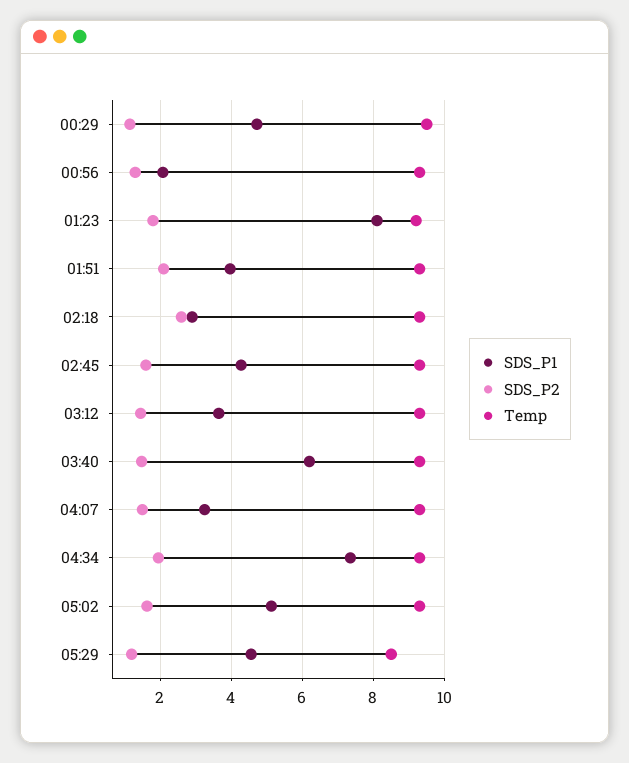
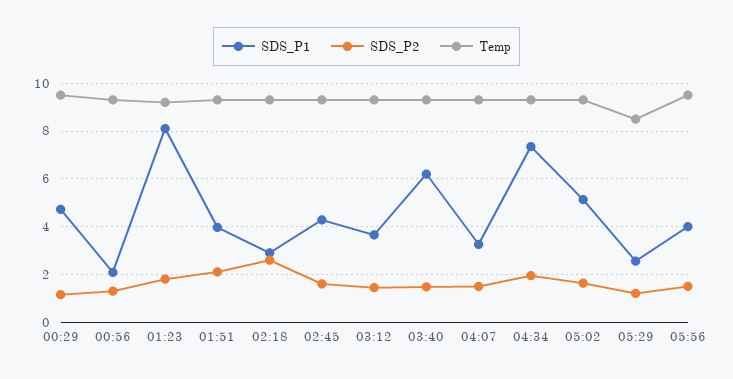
SDS_P1, 05:29: 4.6 -> 2.5
SDS_P1, 05:56: none -> 4
SDS_P2, 05:56: none -> 1.5
Temp, 05:56: none -> 9.5

